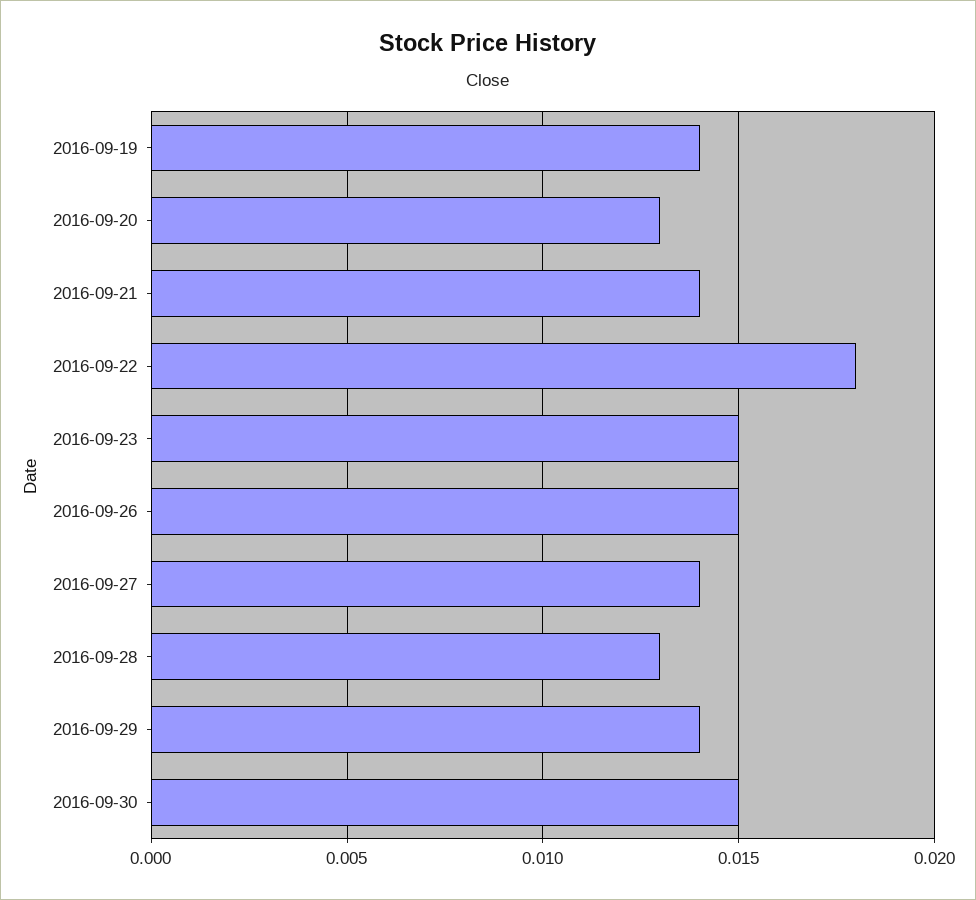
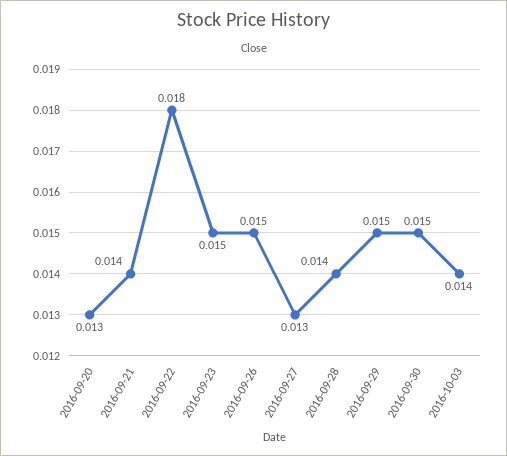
2016-09-19: 0.014 -> none
2016-09-27: 0.014 -> 0.013
2016-09-28: 0.013 -> 0.014
2016-09-29: 0.014 -> 0.015
2016-10-03: none -> 0.014

